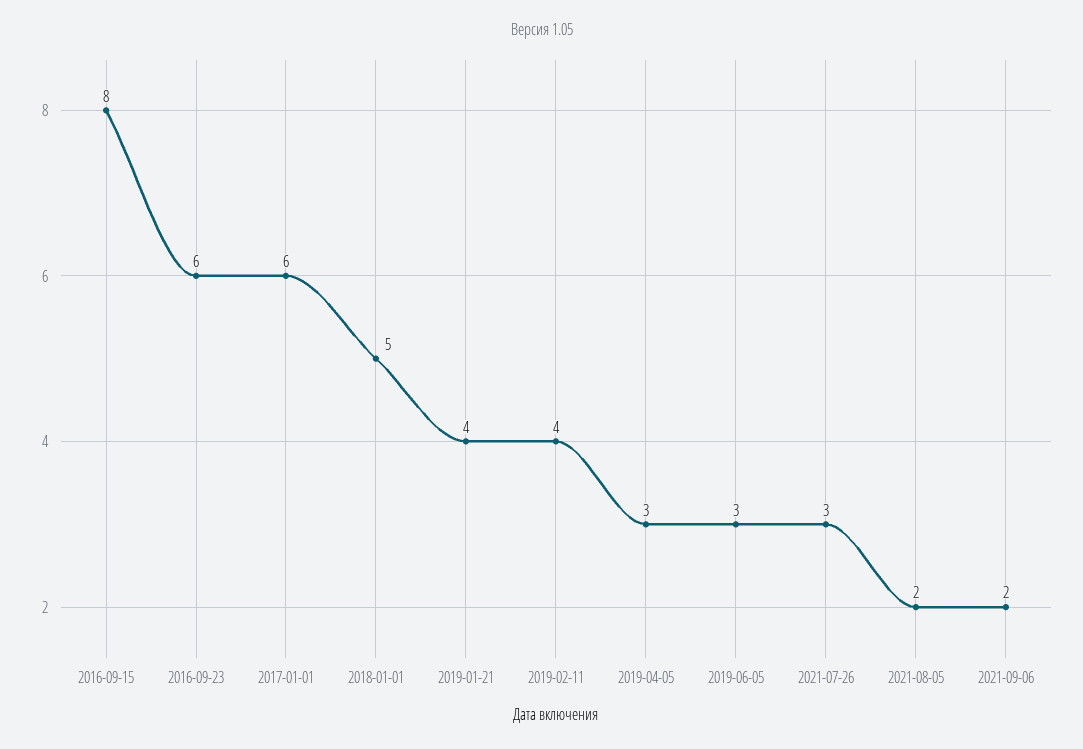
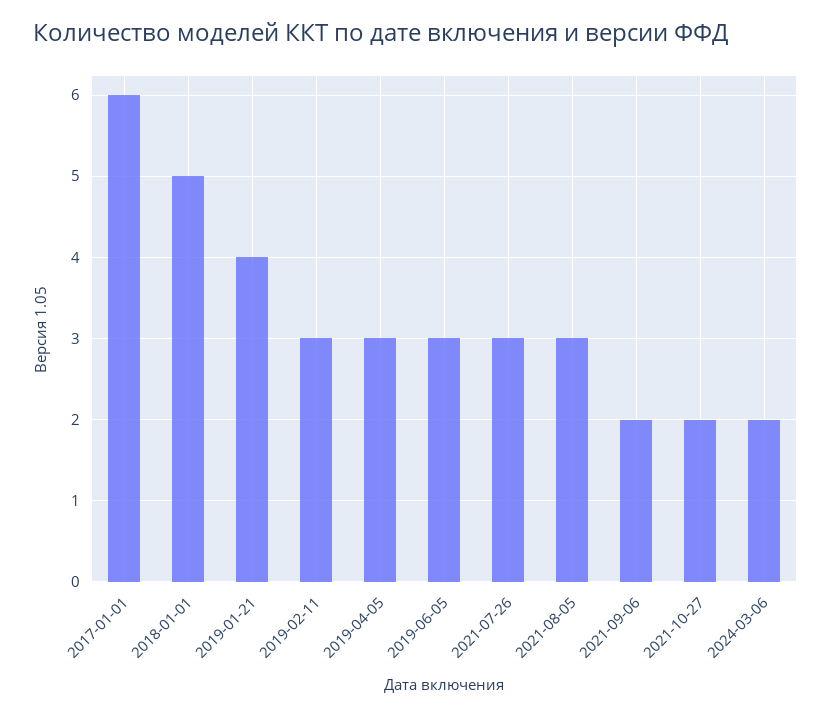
2016-09-15: 8 -> none
2016-09-23: 6 -> none
2019-02-11: 4 -> 3
2021-08-05: 2 -> 3
2021-10-27: none -> 2
2024-03-06: none -> 2

